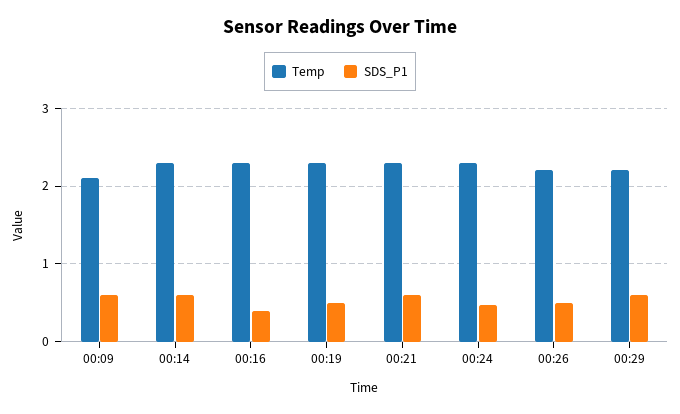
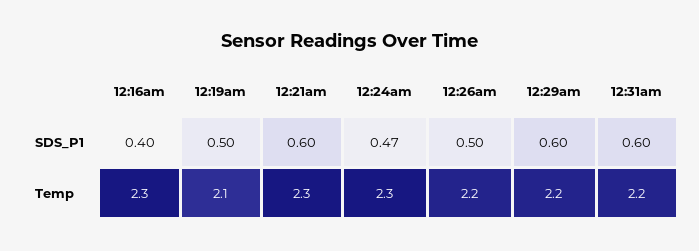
Temp, 00:09: 2.1 -> none
SDS_P1, 00:09: 0.6 -> none
Temp, 00:14: 2.3 -> none
SDS_P1, 00:14: 0.6 -> none
Temp, 00:19: 2.3 -> 2.1
SDS_P1, 12:31am: none -> 0.6
Temp, 12:31am: none -> 2.2

